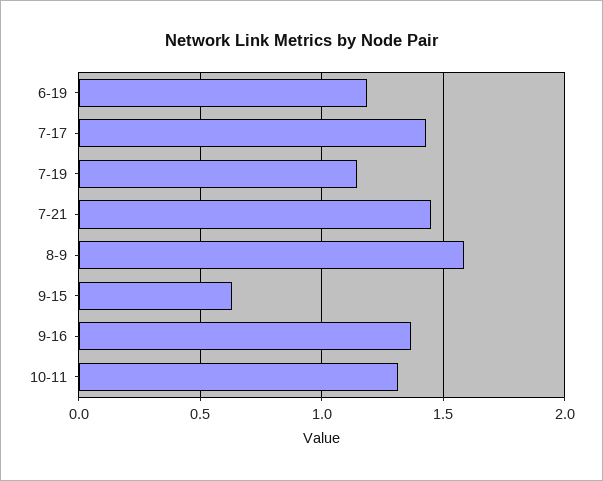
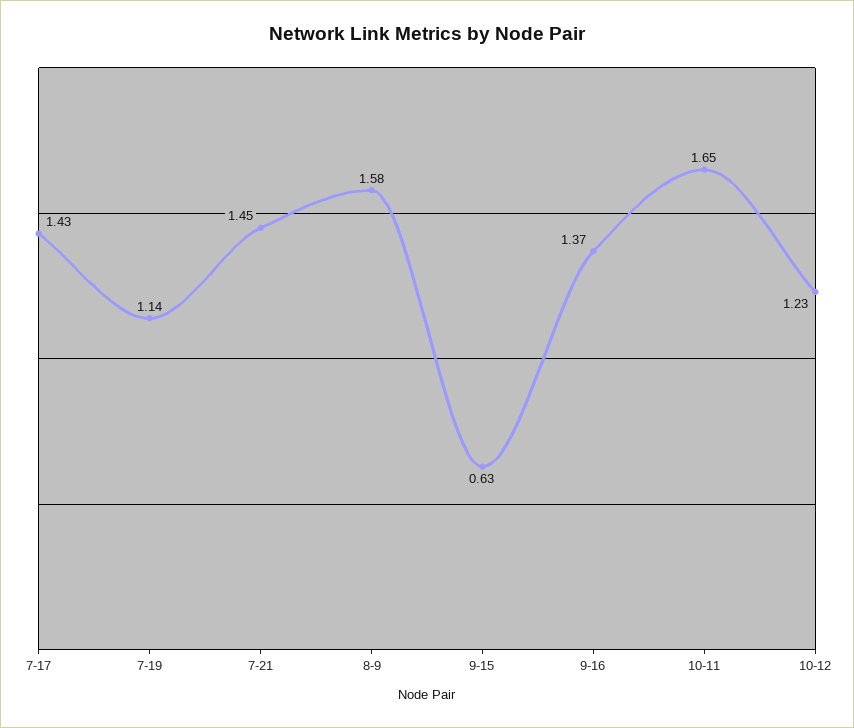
6-19: 1.2 -> none
10-11: 1.3 -> 1.65
10-12: none -> 1.23

